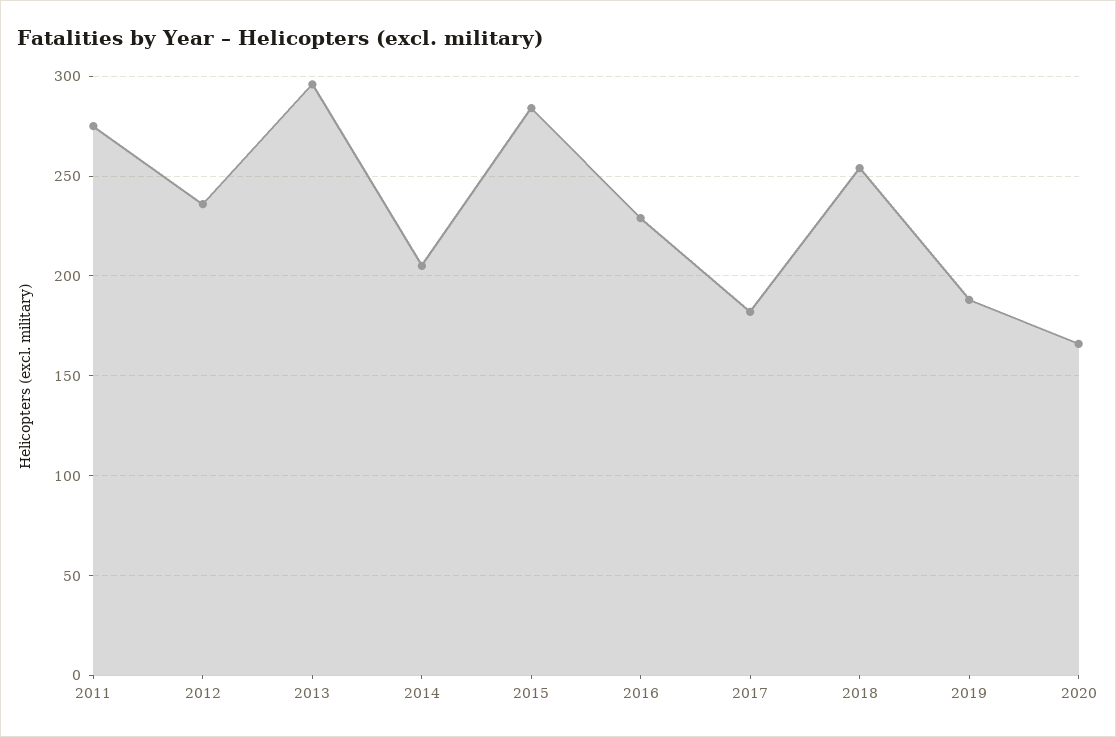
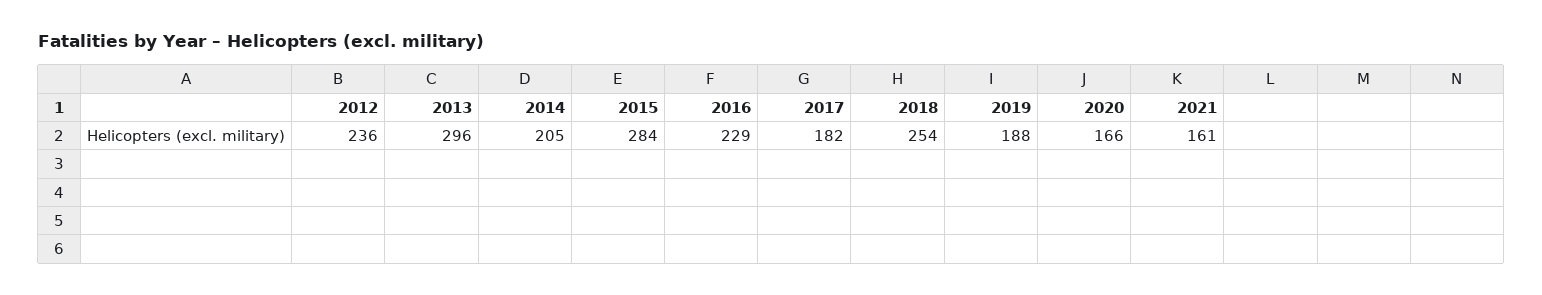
2011: 275 -> none
2021: none -> 161

